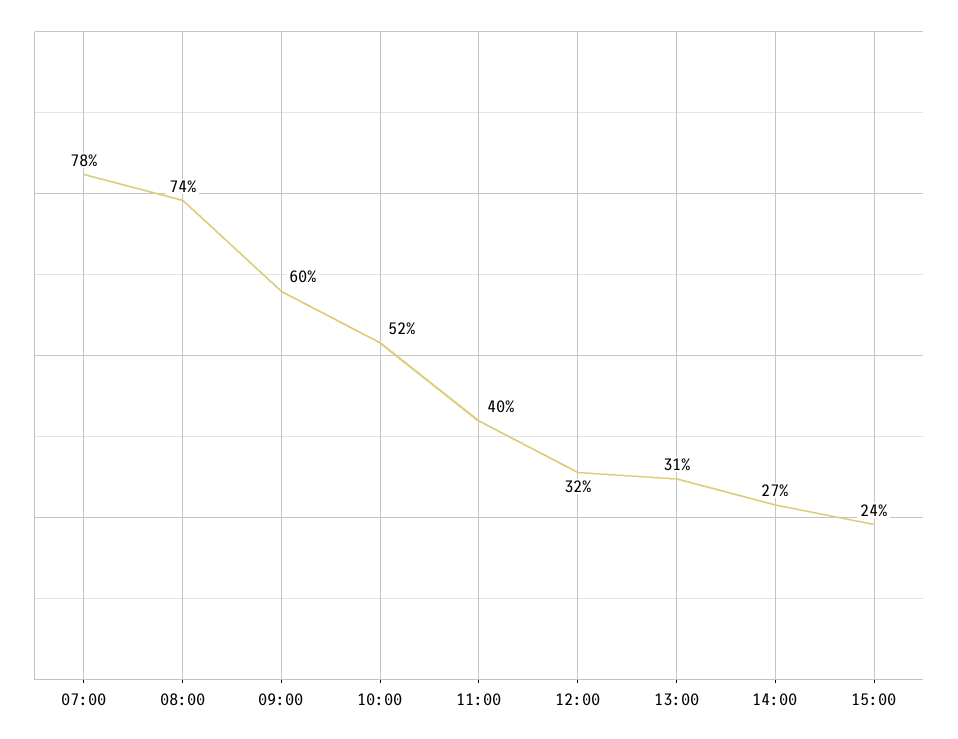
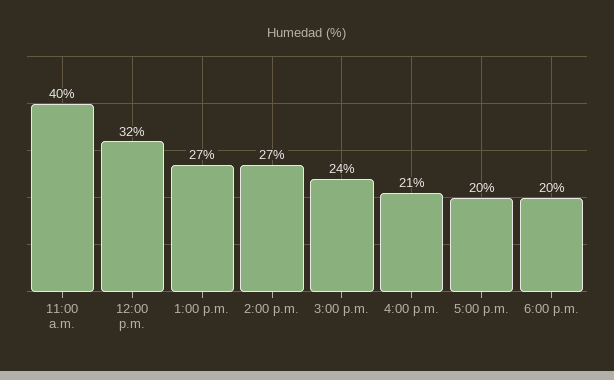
07:00: 78 -> none
08:00: 74 -> none
09:00: 60 -> none
10:00: 52 -> none
13:00: 31 -> 27
4:00 p.m.: none -> 21
5:00 p.m.: none -> 20
6:00 p.m.: none -> 20

